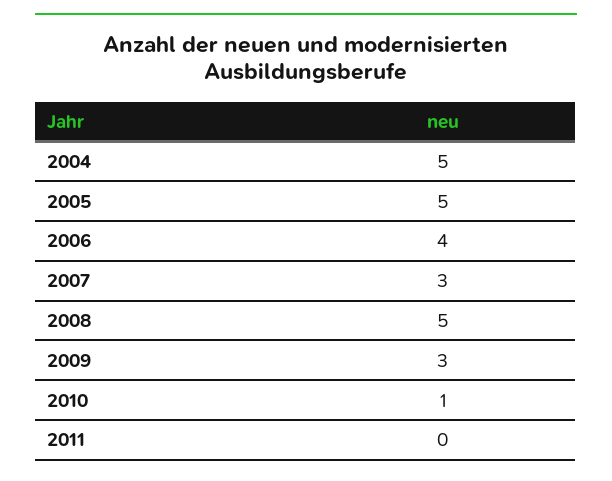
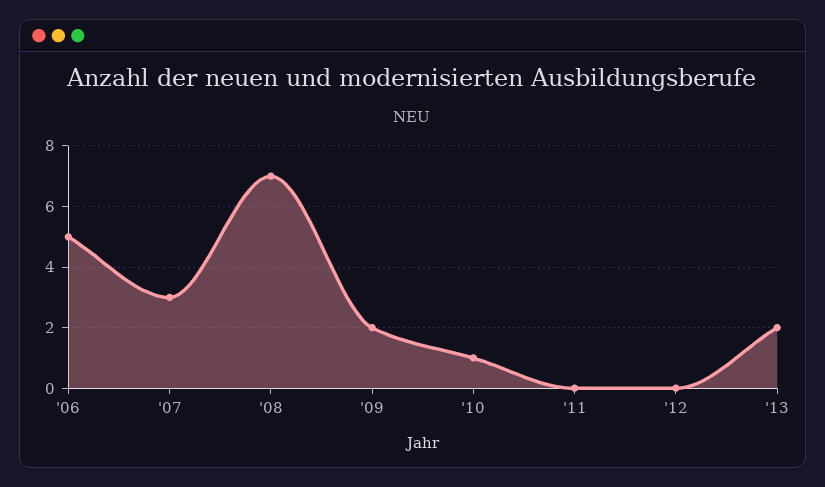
2004: 5 -> none
2005: 5 -> none
2006: 4 -> 5
2008: 5 -> 7
2009: 3 -> 2
'12: none -> 0
'13: none -> 2

